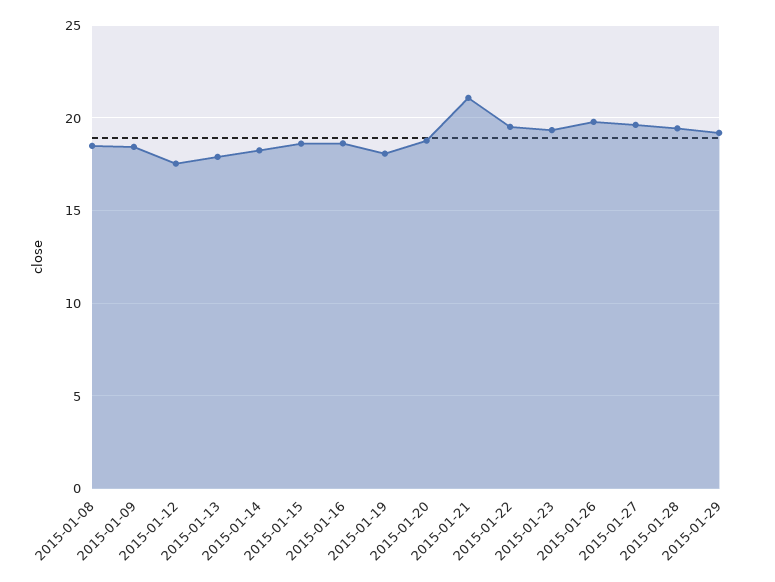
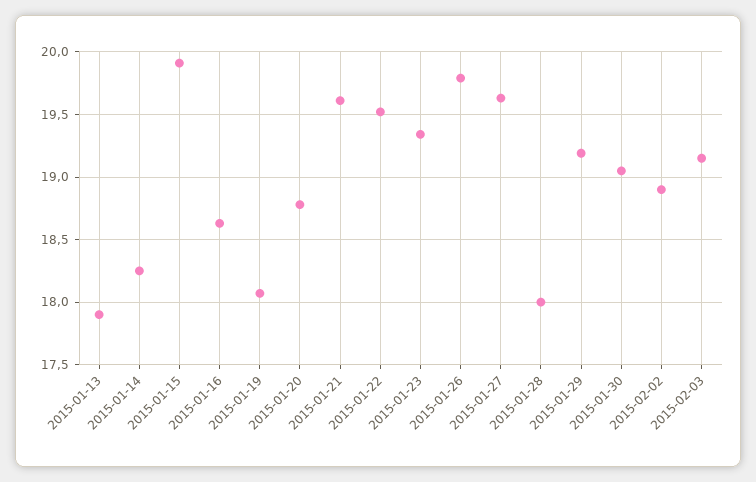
2015-01-08: 18.5 -> none
2015-01-09: 18.5 -> none
2015-01-12: 17.5 -> none
2015-01-15: 18.5 -> 19.9
2015-01-21: 21 -> 19.6
2015-01-28: 19.5 -> 18
2015-01-30: none -> 19.05
2015-02-02: none -> 18.9
2015-02-03: none -> 19.15

